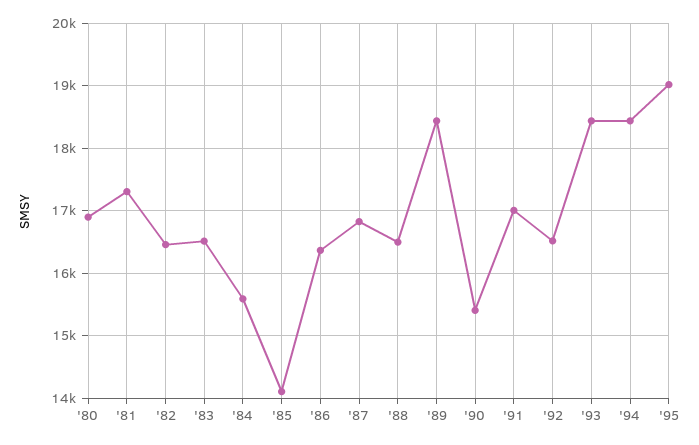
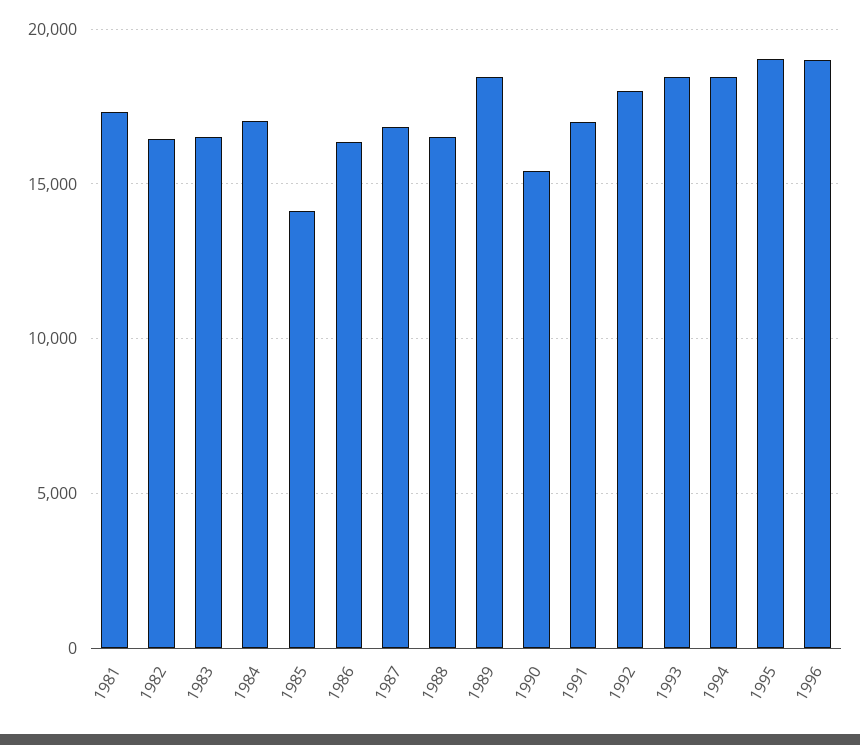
'80: 16900 -> none
'84: 15600 -> 17000
'92: 16500 -> 18000
1996: none -> 19000

